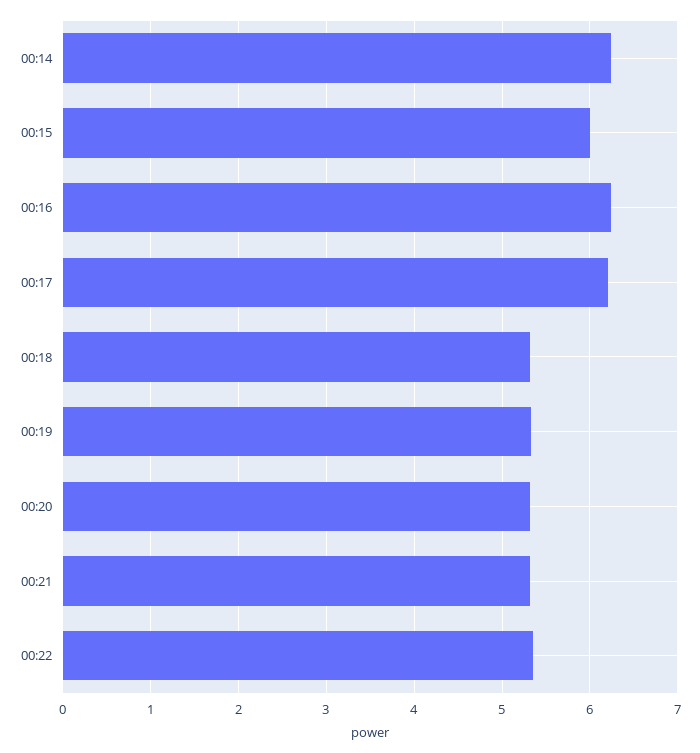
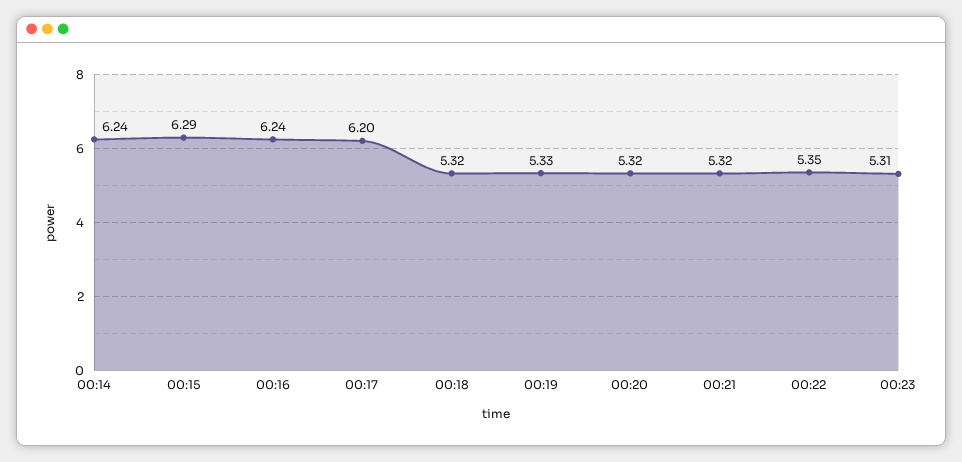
00:15: 6 -> 6.29
00:23: none -> 5.31

